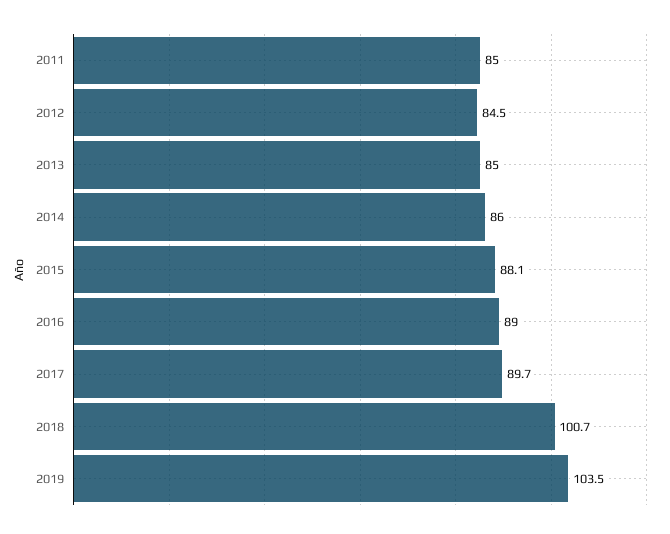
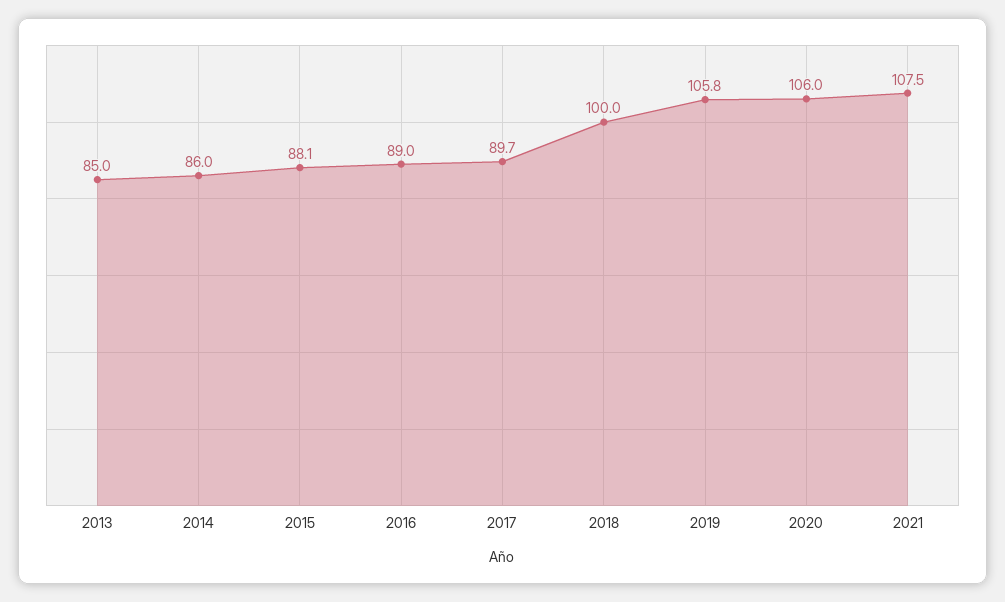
2011: 85 -> none
2012: 84.5 -> none
2018: 100.7 -> 100
2019: 103.5 -> 105.8
2020: none -> 106
2021: none -> 107.5

